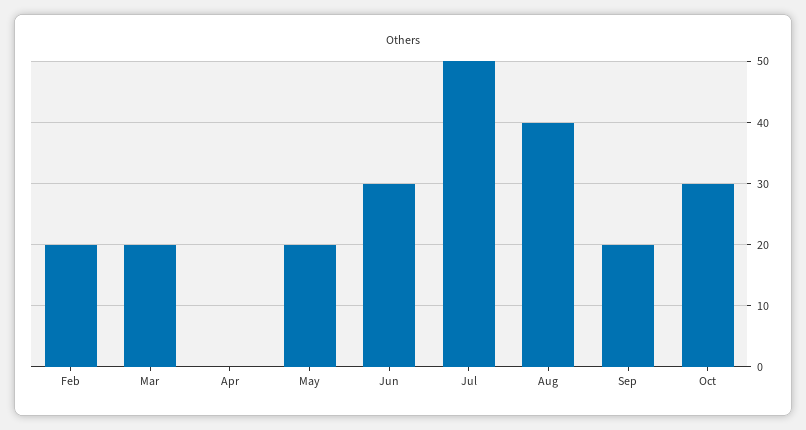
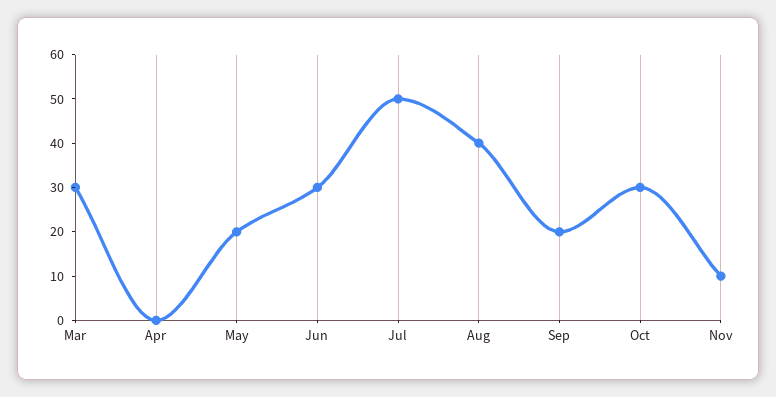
Feb: 20 -> none
Mar: 20 -> 30
Nov: none -> 10

